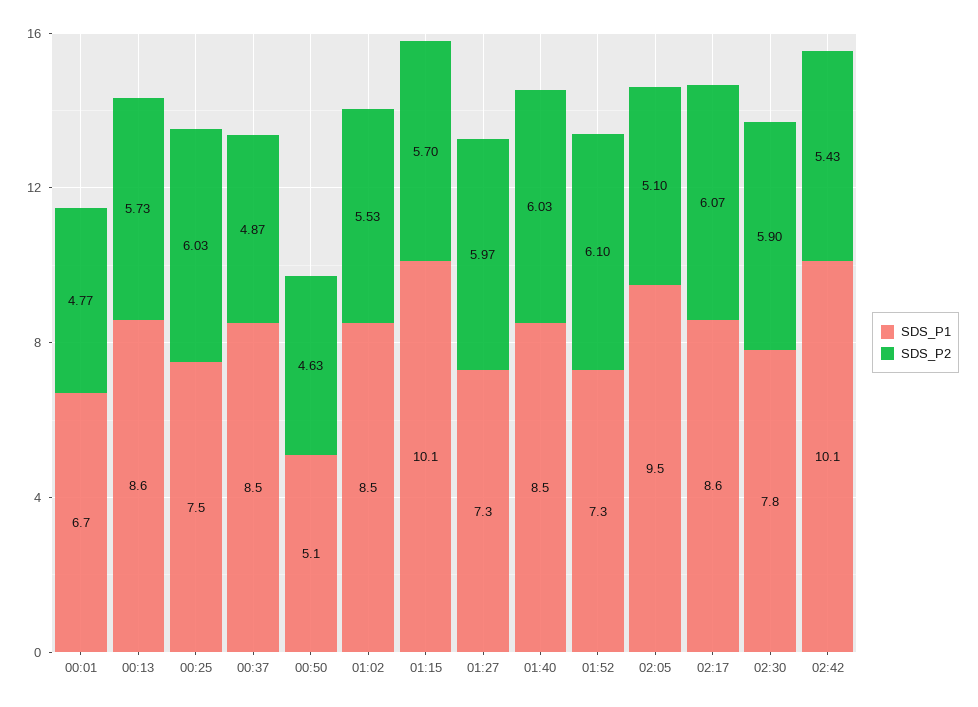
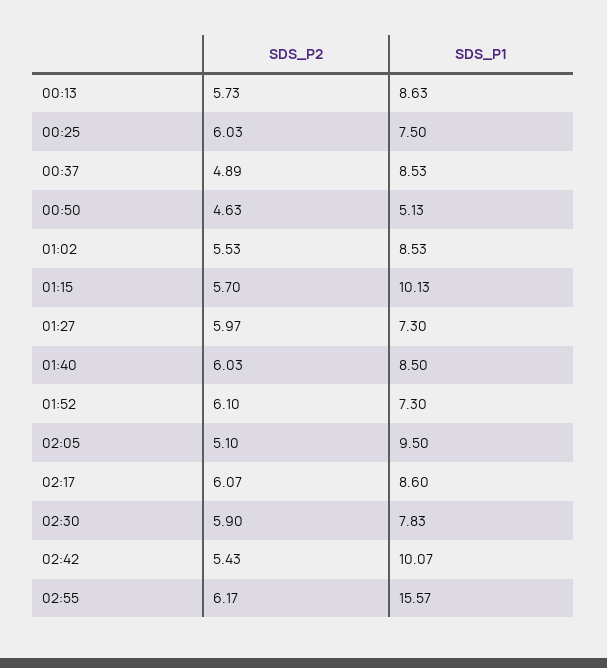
SDS_P1, 00:01: 6.7 -> none
SDS_P2, 00:01: 4.77 -> none
SDS_P2, 00:37: 4.87 -> 4.89
SDS_P2, 02:55: none -> 6.17
SDS_P1, 02:55: none -> 15.57

